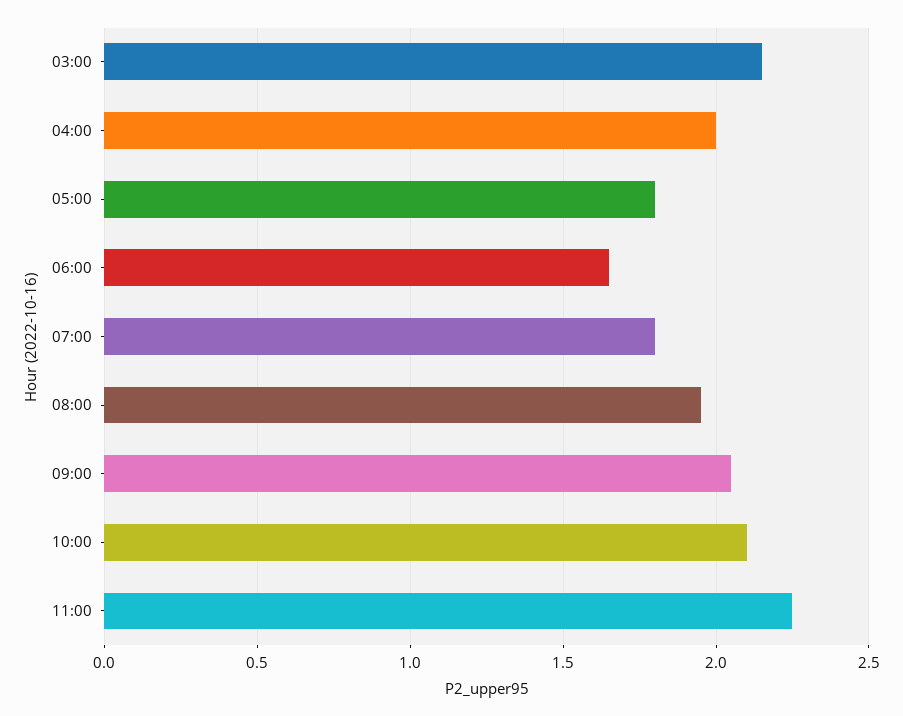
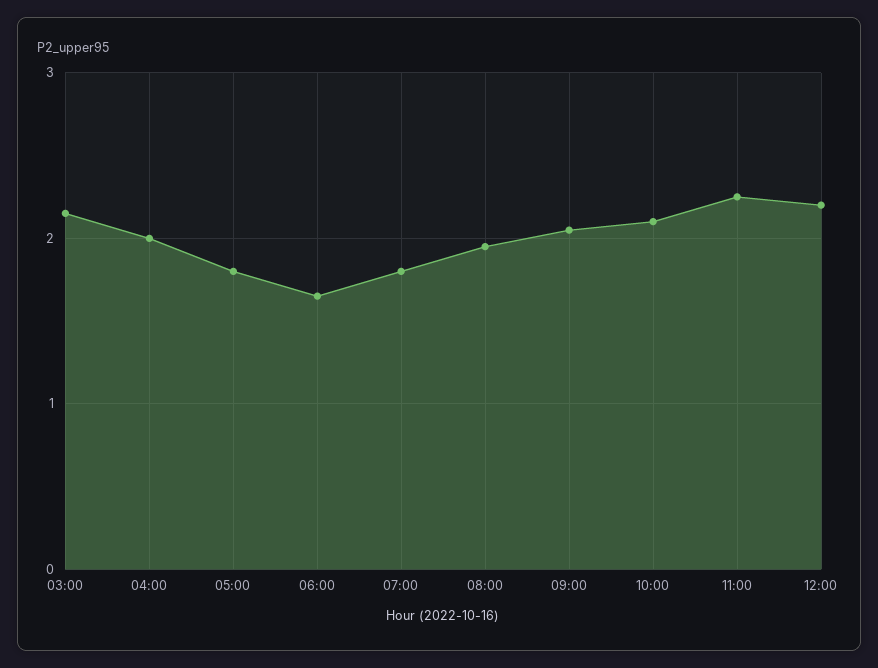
12:00: none -> 2.2

